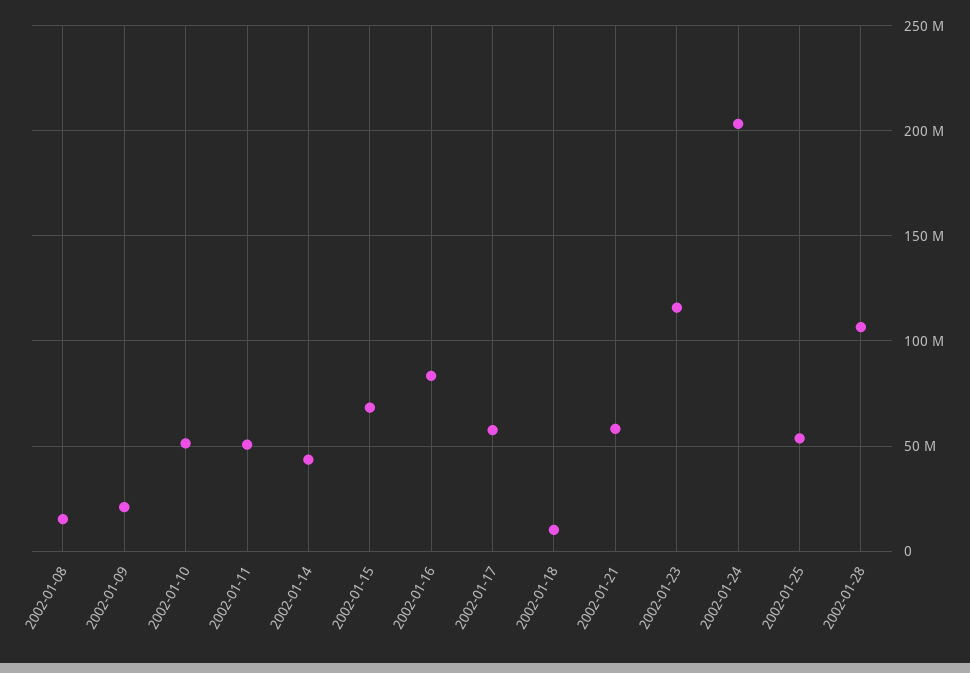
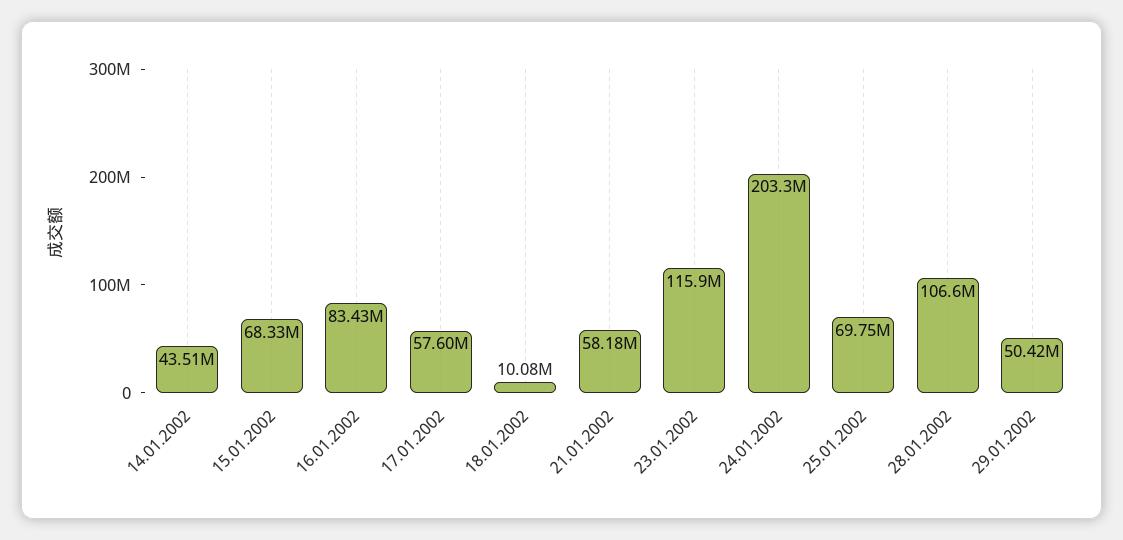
2002-01-08: 15000000 -> none
2002-01-09: 20000000 -> none
2002-01-10: 50000000 -> none
2002-01-11: 50000000 -> none
2002-01-25: 55000000 -> 69750000
29.01.2002: none -> 50420000

